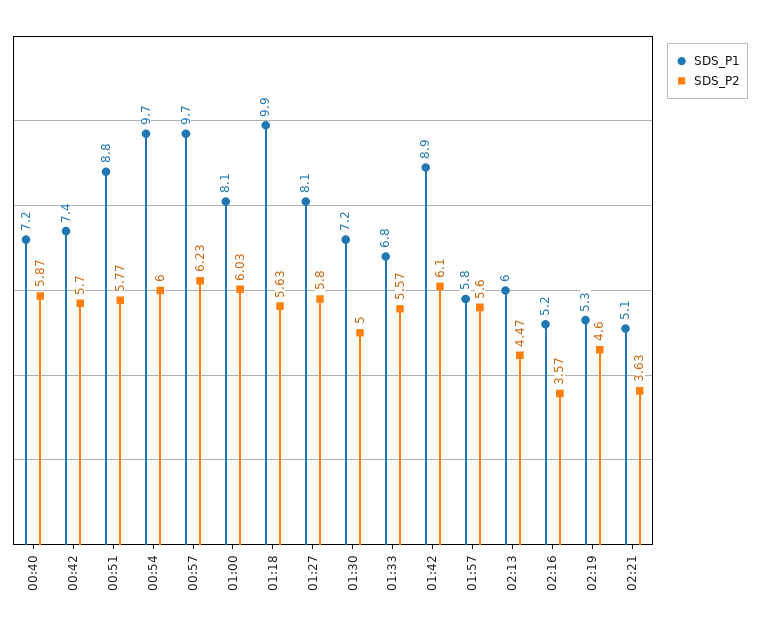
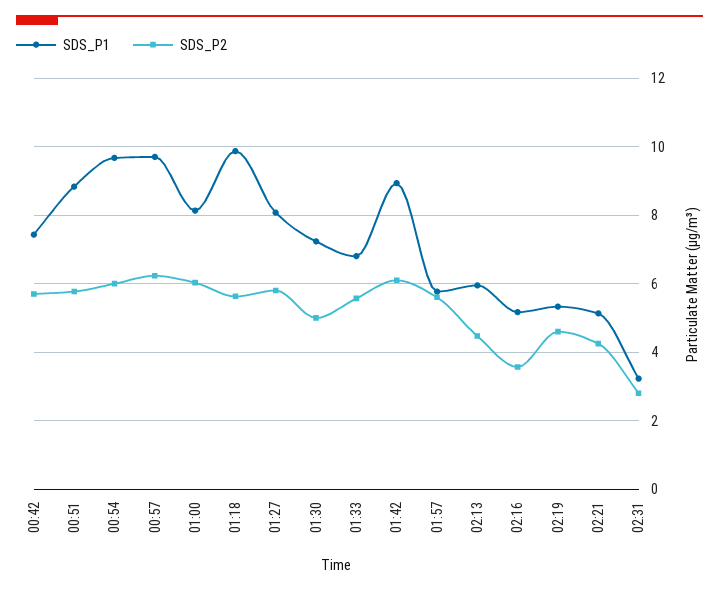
SDS_P1, 00:40: 7.2 -> none
SDS_P2, 00:40: 5.87 -> none
SDS_P2, 02:21: 3.63 -> 4.2
SDS_P1, 02:31: none -> 3.2
SDS_P2, 02:31: none -> 2.8

